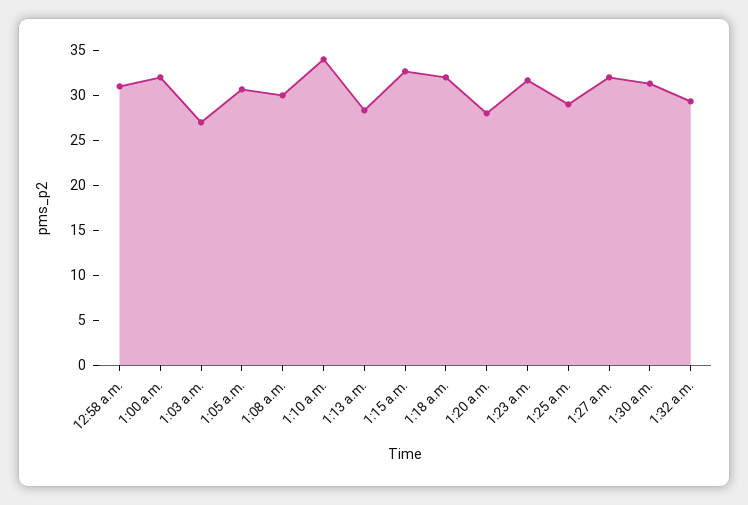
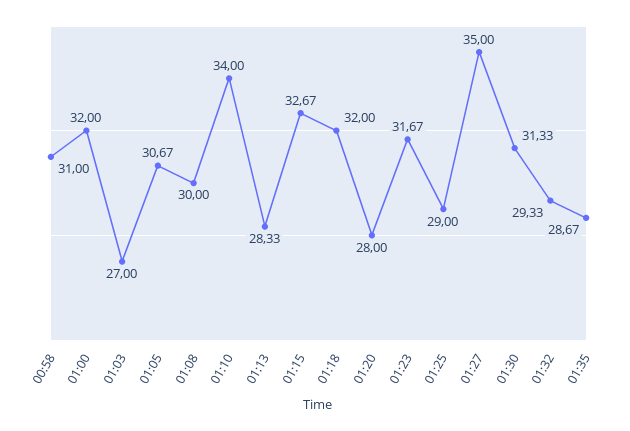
1:27 a.m.: 32 -> 35
01:35: none -> 28.67

